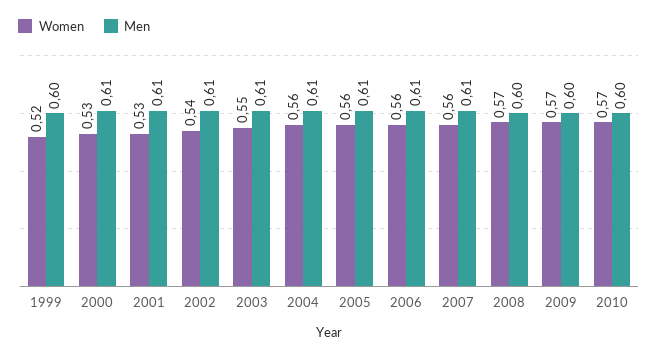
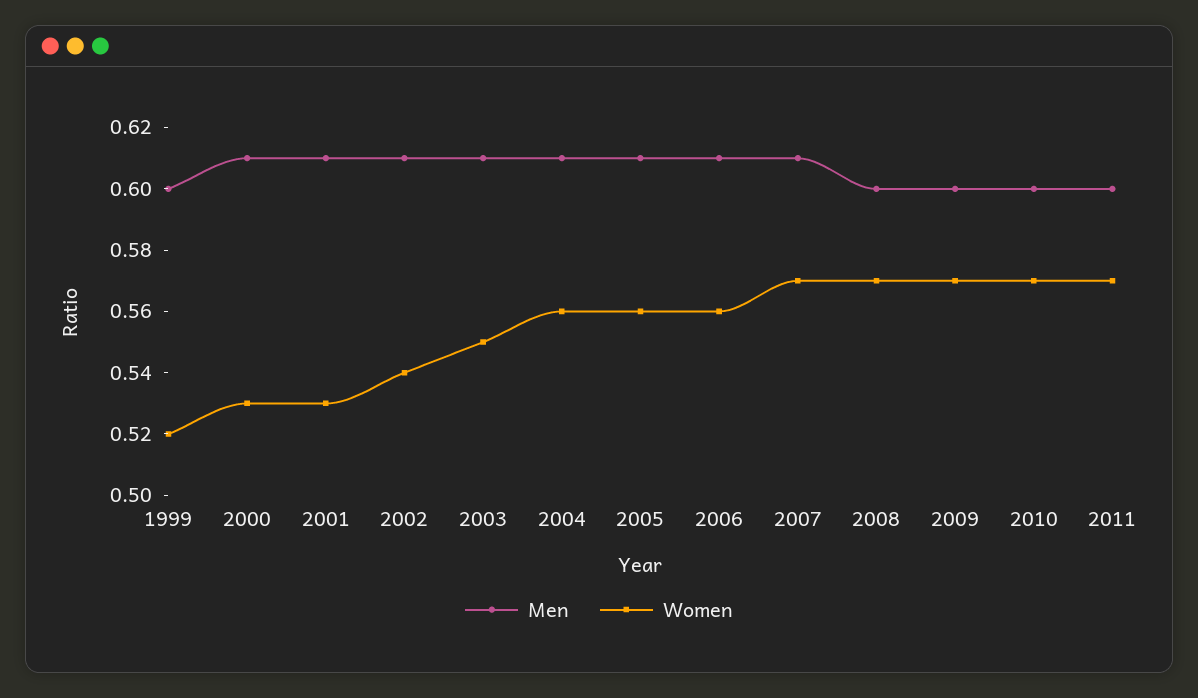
Women, 2007: 0.56 -> 0.57
Men, 2011: none -> 0.6
Women, 2011: none -> 0.57

